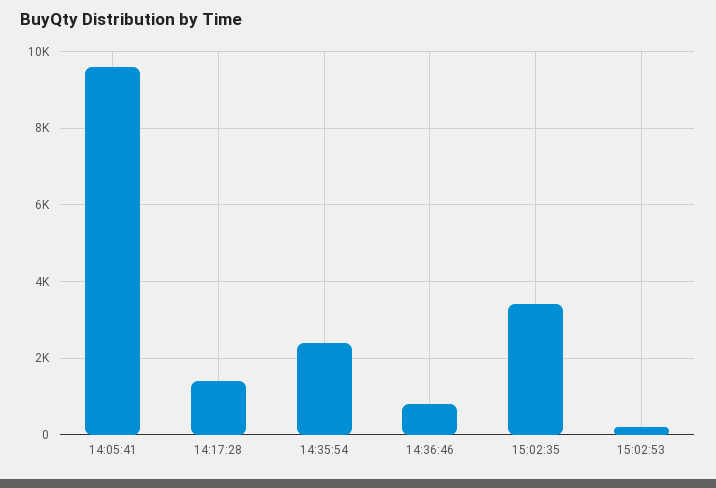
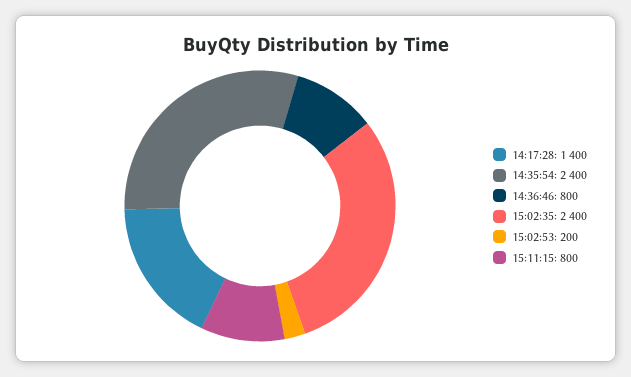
14:05:41: 9600 -> none
15:02:35: 3400 -> 2400
15:11:15: none -> 800

